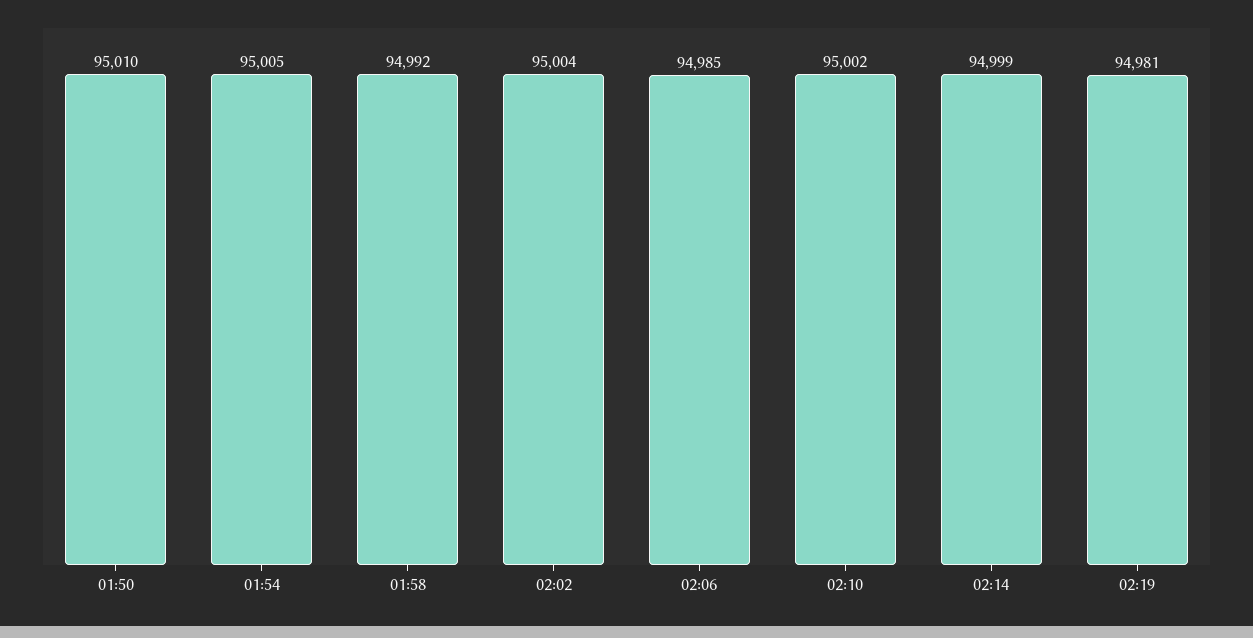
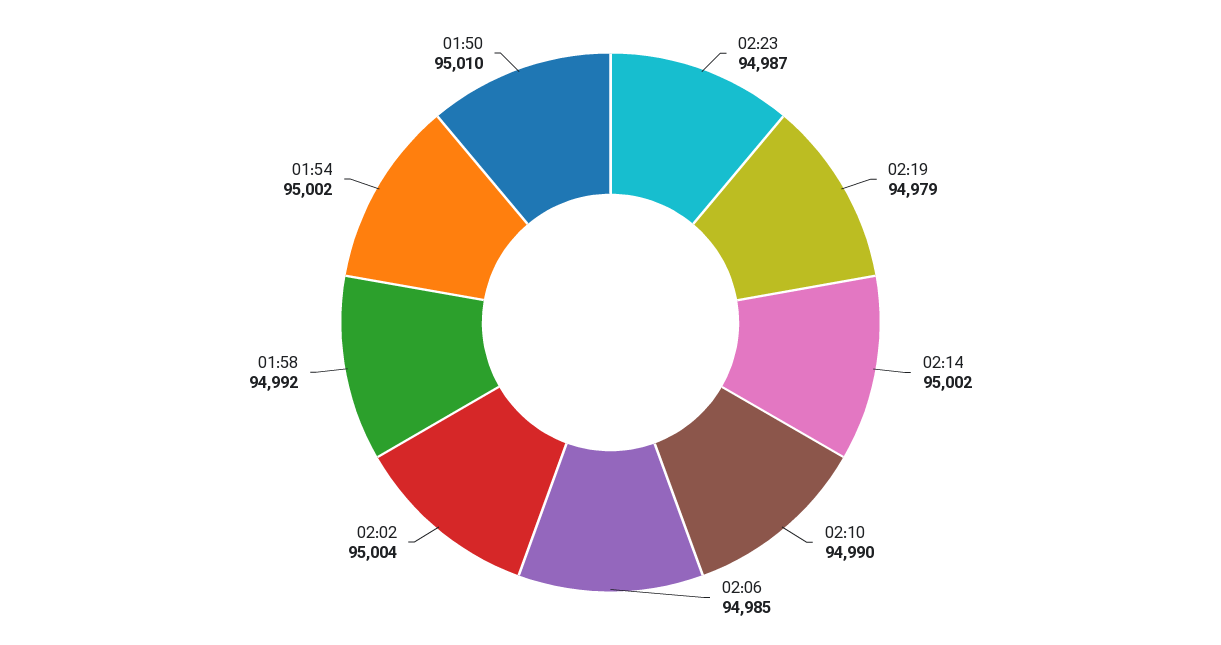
01:54: 95005 -> 95002
02:10: 95002 -> 94990
02:14: 94999 -> 95002
02:19: 94981 -> 94979
02:23: none -> 94987

